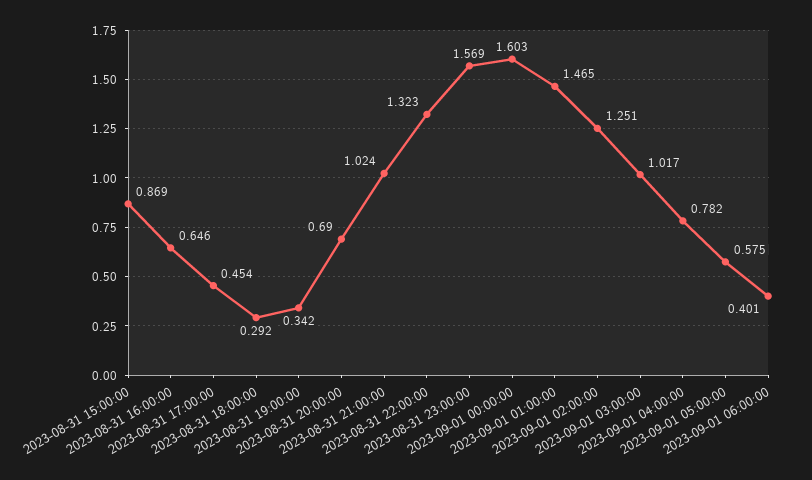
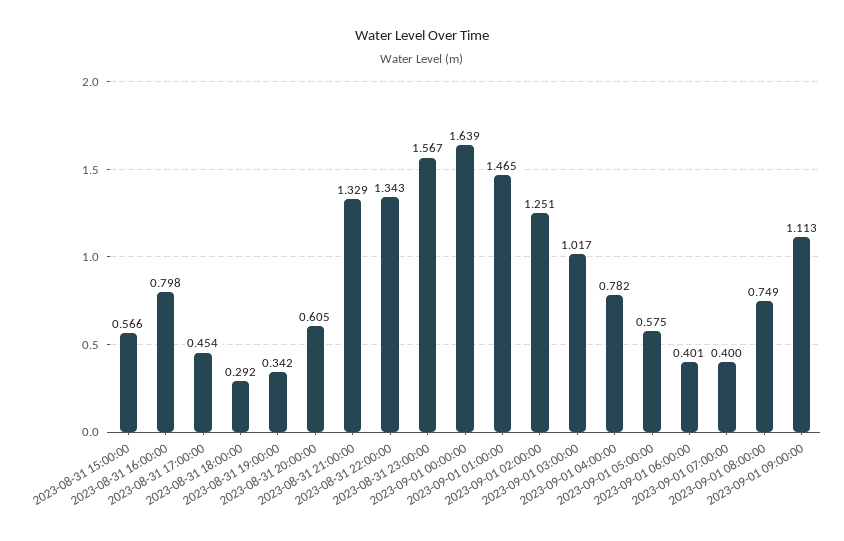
2023-08-31 15:00:00: 0.869 -> 0.566
2023-08-31 16:00:00: 0.646 -> 0.798
2023-08-31 20:00:00: 0.69 -> 0.605
2023-08-31 21:00:00: 1.024 -> 1.329
2023-08-31 22:00:00: 1.323 -> 1.343
2023-08-31 23:00:00: 1.569 -> 1.567
2023-09-01 00:00:00: 1.603 -> 1.639
2023-09-01 07:00:00: none -> 0.4
2023-09-01 08:00:00: none -> 0.749
2023-09-01 09:00:00: none -> 1.113

